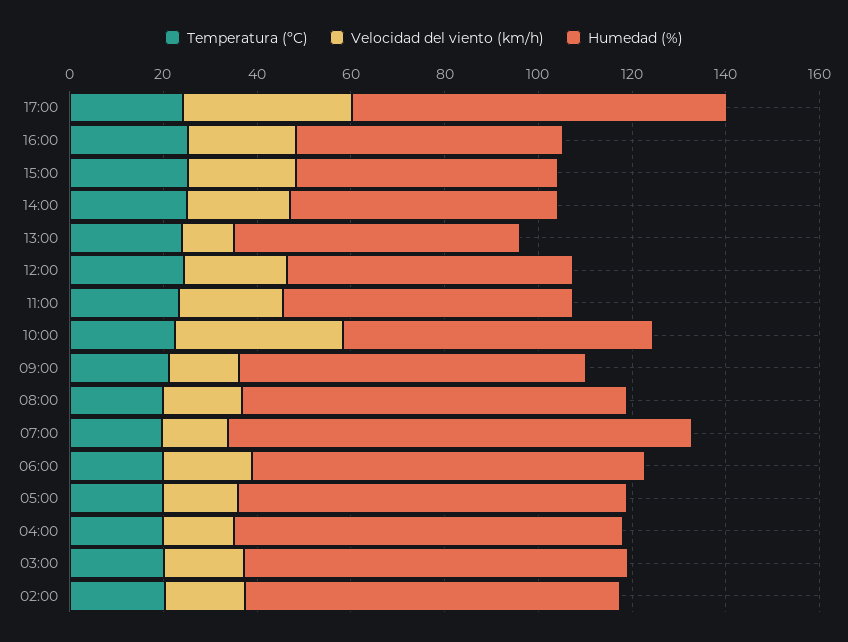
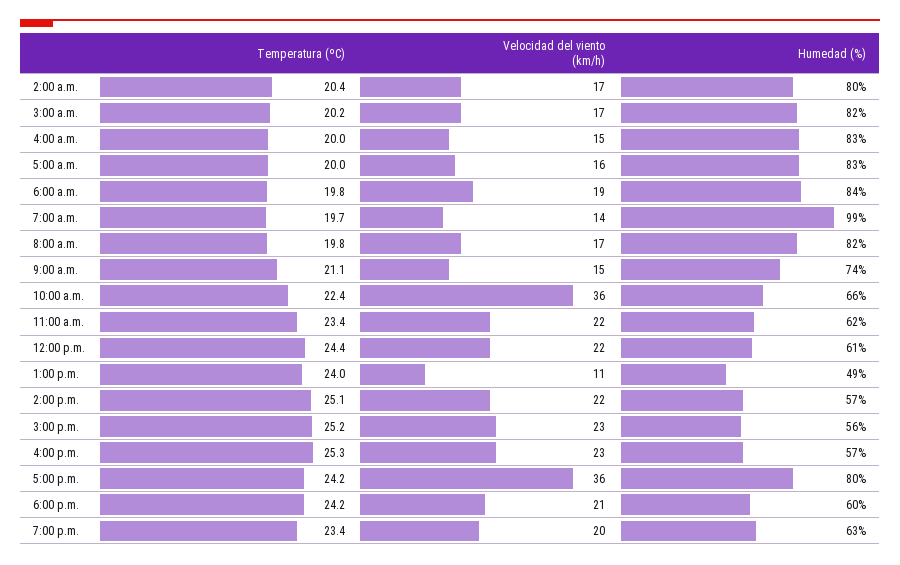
Humedad (%), 13:00: 60 -> 49
Temperatura (ºC), 6:00 p.m.: none -> 24.2
Velocidad del viento (km/h), 6:00 p.m.: none -> 21
Humedad (%), 6:00 p.m.: none -> 60
Temperatura (ºC), 7:00 p.m.: none -> 23.4
Velocidad del viento (km/h), 7:00 p.m.: none -> 20
Humedad (%), 7:00 p.m.: none -> 63

